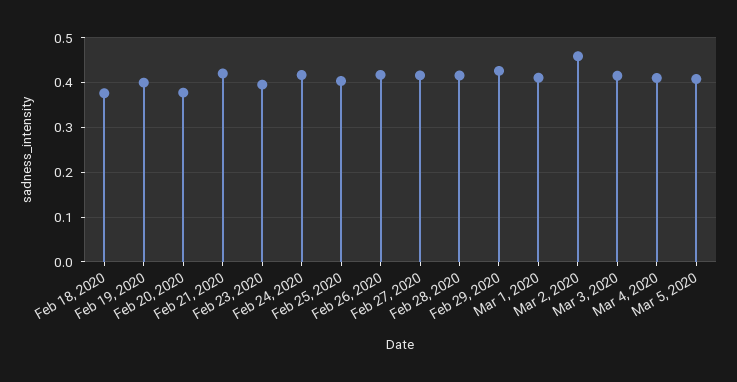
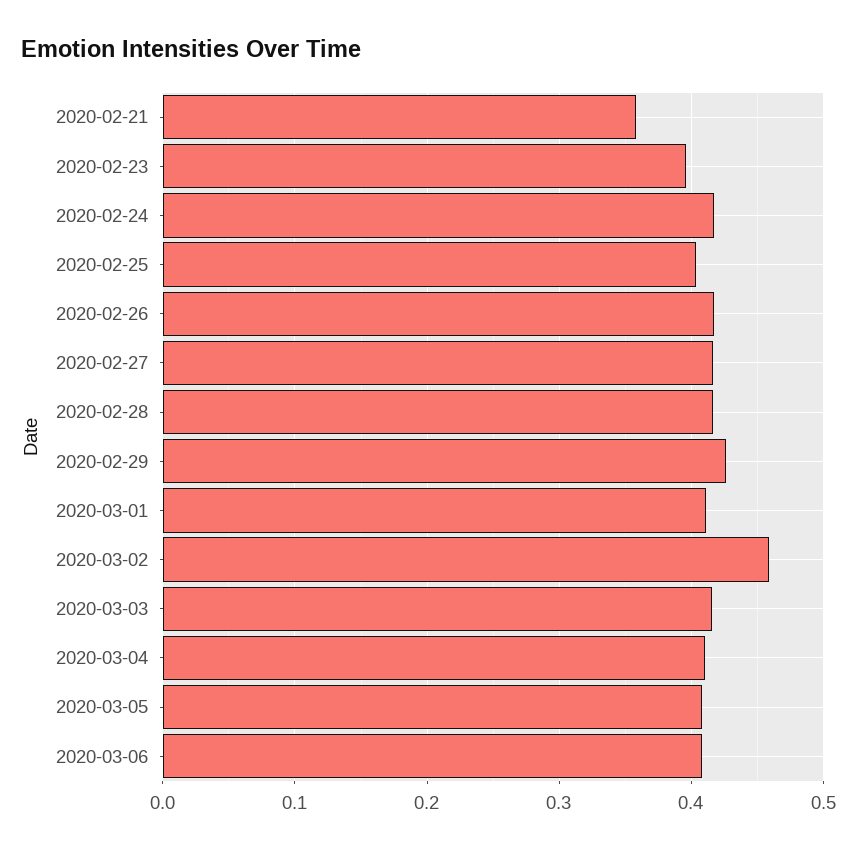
Feb 18, 2020: 0.38 -> none
Feb 19, 2020: 0.4 -> none
Feb 20, 2020: 0.38 -> none
Feb 21, 2020: 0.42 -> 0.36
2020-03-06: none -> 0.41

